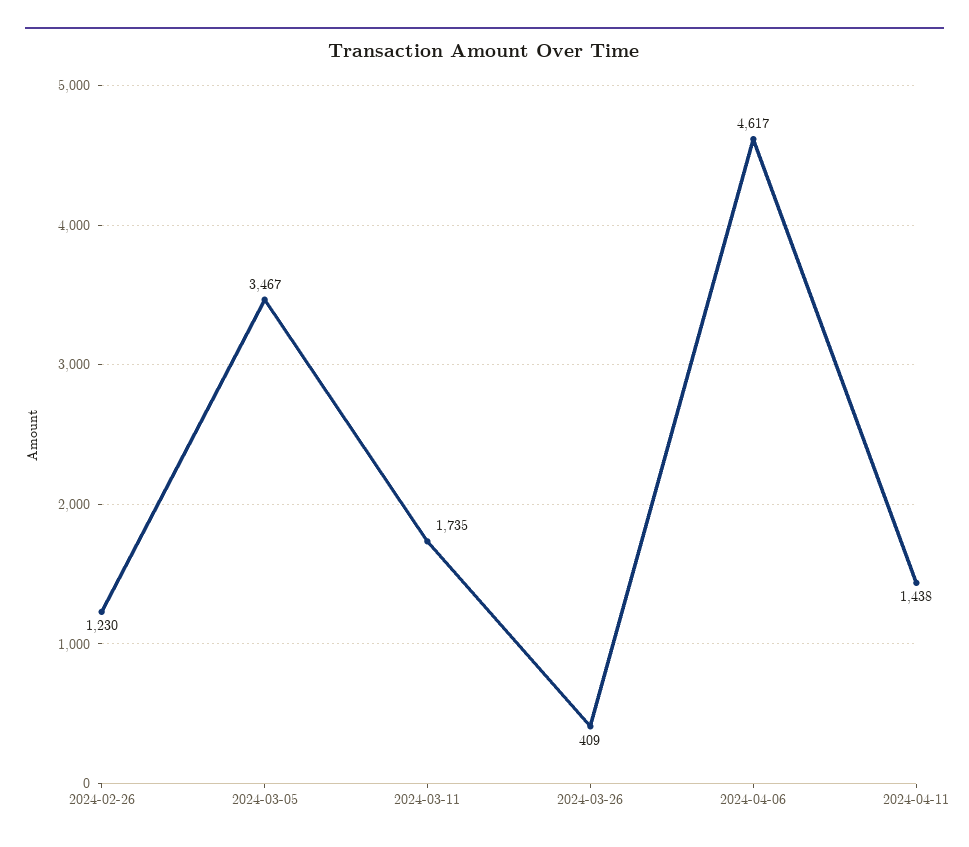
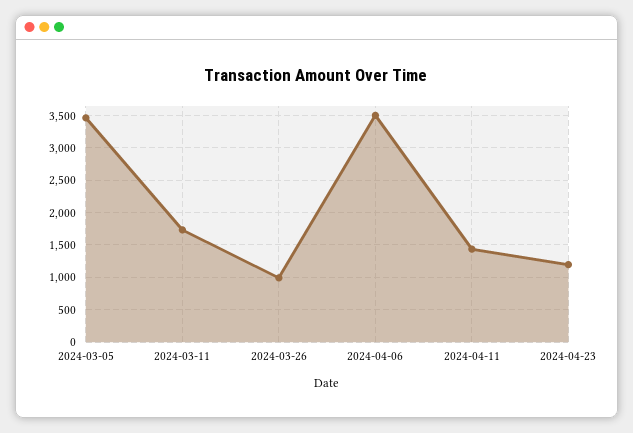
2024-02-26: 1230 -> none
2024-03-26: 409 -> 1000
2024-04-06: 4617 -> 3500
2024-04-23: none -> 1200

